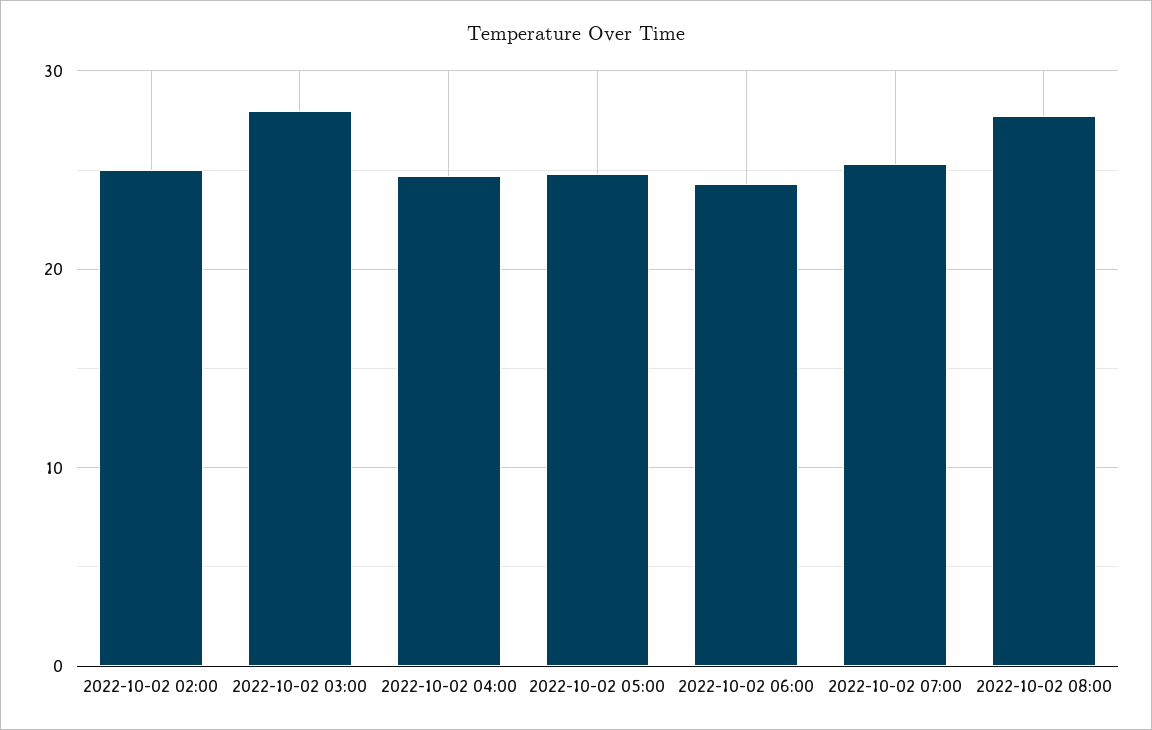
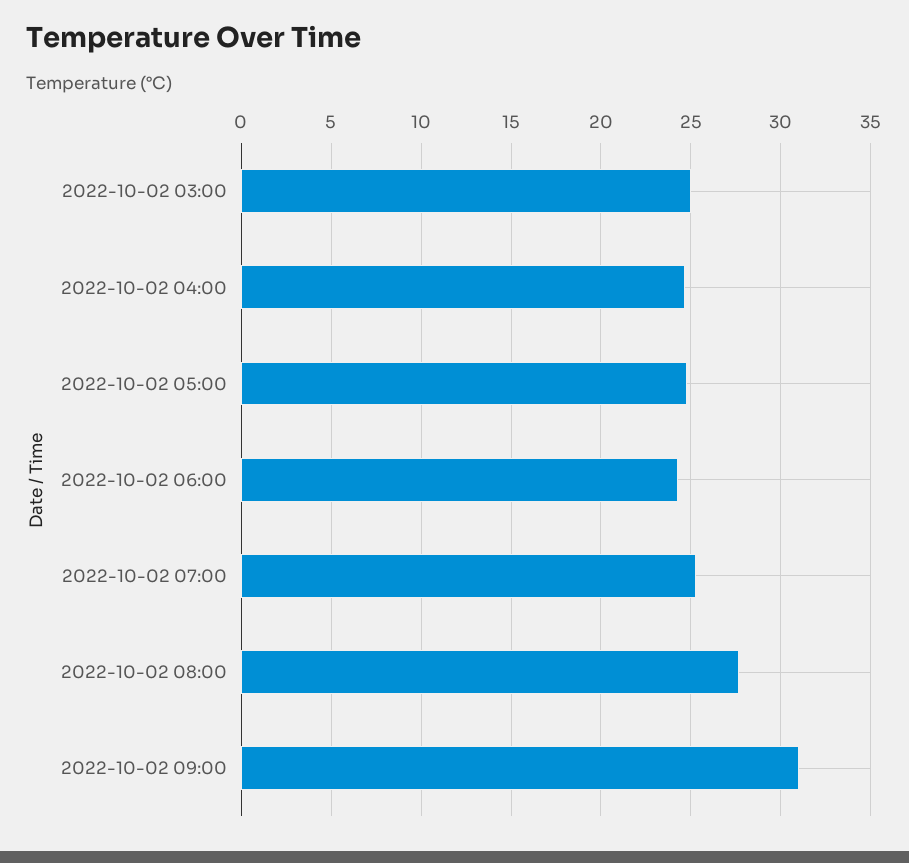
2022-10-02 02:00: 25 -> none
2022-10-02 03:00: 28 -> 25
2022-10-02 09:00: none -> 31

